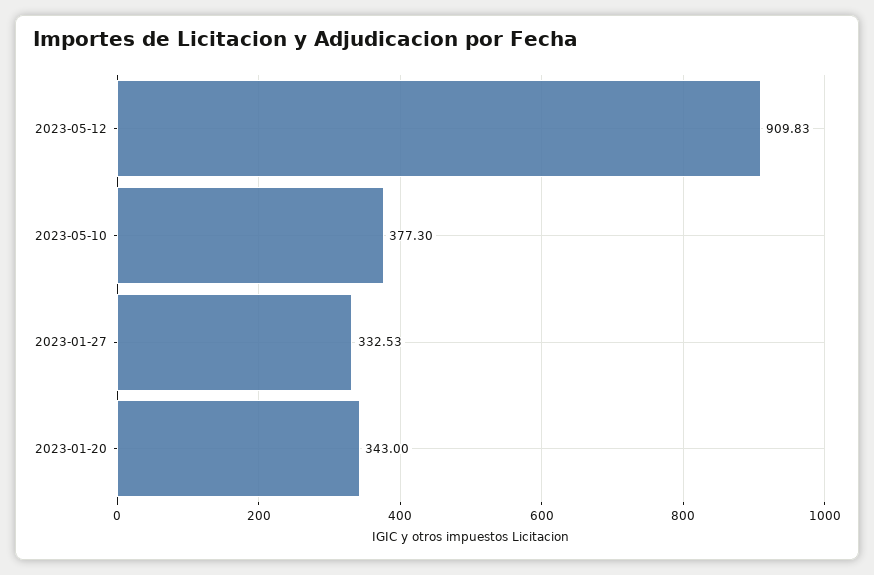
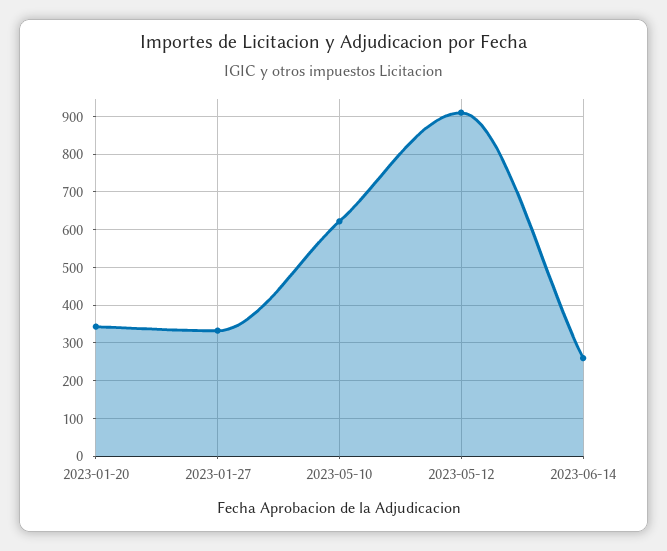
2023-05-10: 377.3 -> 620
2023-06-14: none -> 260

